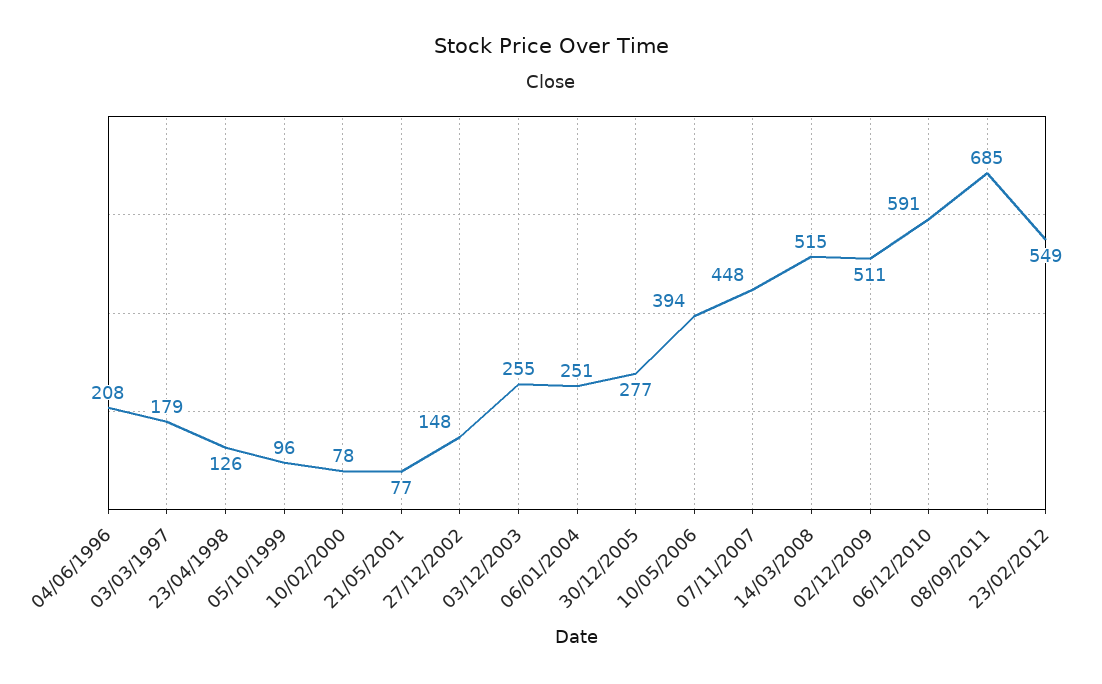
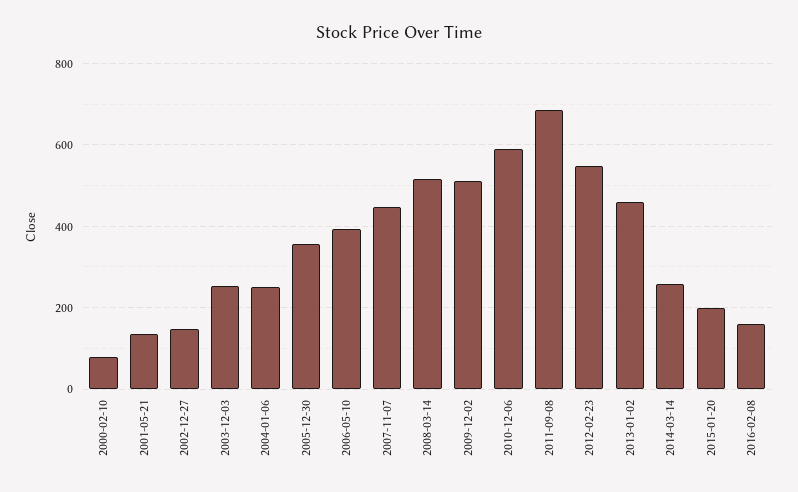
04/06/1996: 208 -> none
03/03/1997: 179 -> none
23/04/1998: 126 -> none
05/10/1999: 96 -> none
21/05/2001: 77 -> 140
30/12/2005: 277 -> 360
2013-01-02: none -> 460
2014-03-14: none -> 260
2015-01-20: none -> 200
2016-02-08: none -> 160

